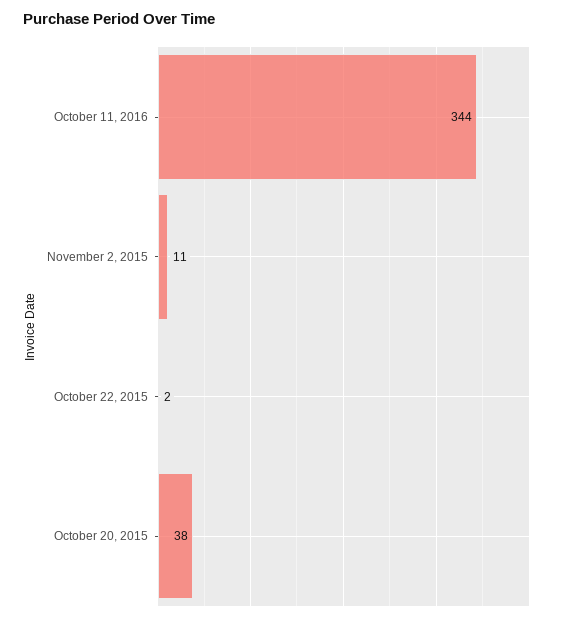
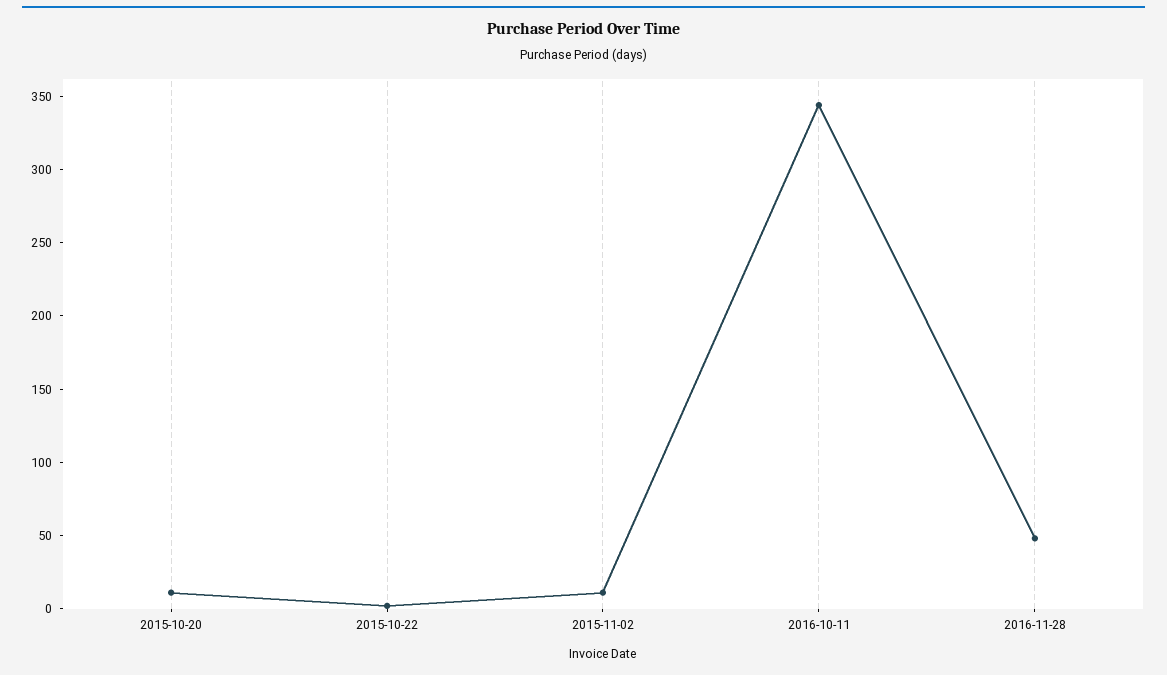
October 20, 2015: 38 -> 10
2016-11-28: none -> 50

